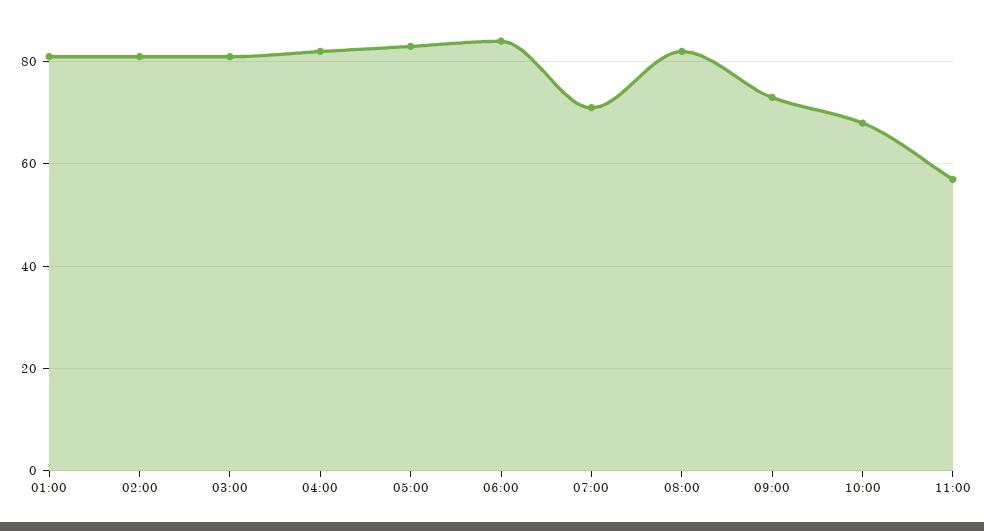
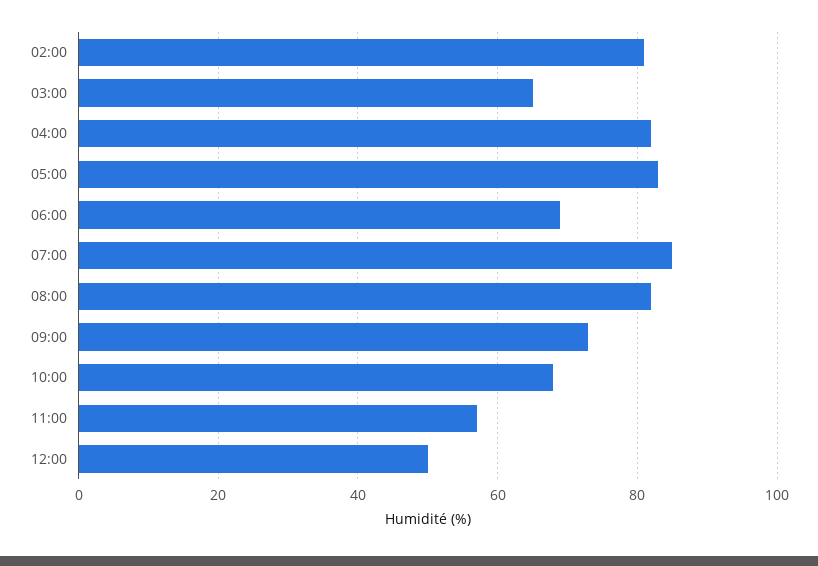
01:00: 80 -> none
03:00: 80 -> 65
06:00: 85 -> 70
07:00: 70 -> 85
12:00: none -> 50

